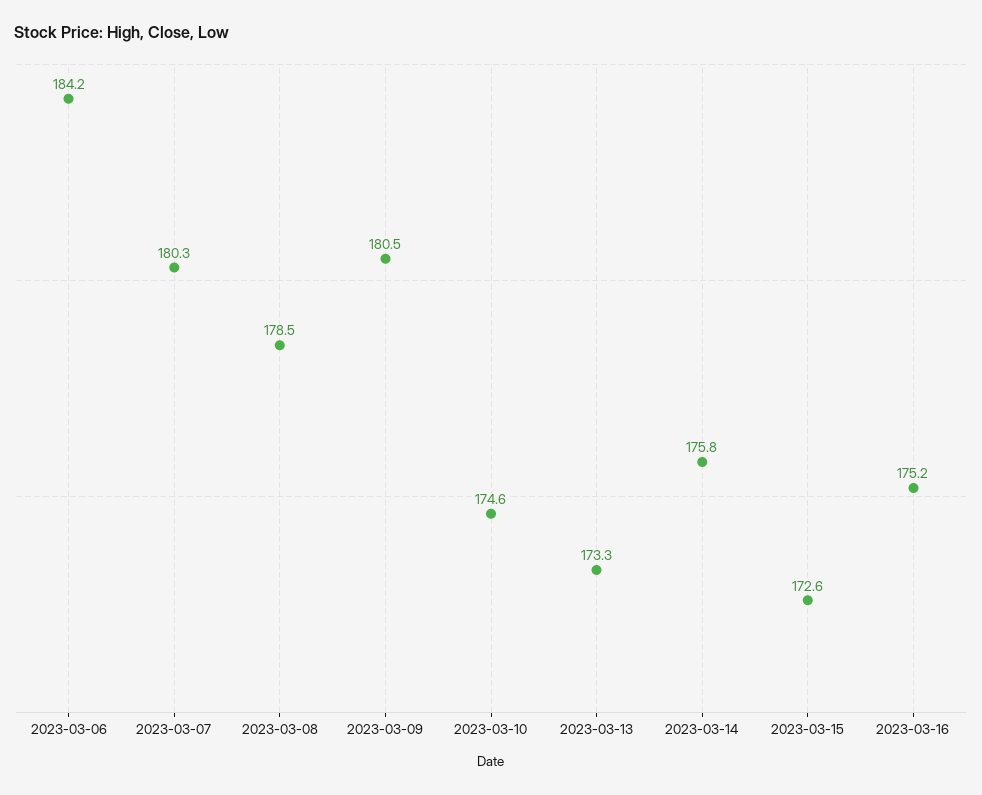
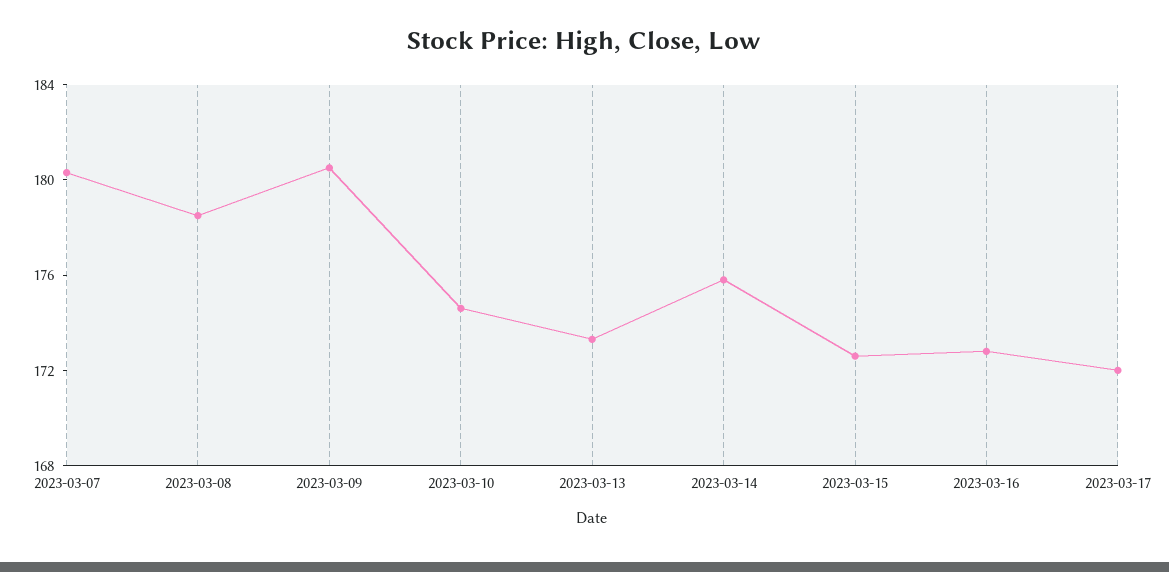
2023-03-06: 184.2 -> none
2023-03-16: 175.2 -> 173
2023-03-17: none -> 172

